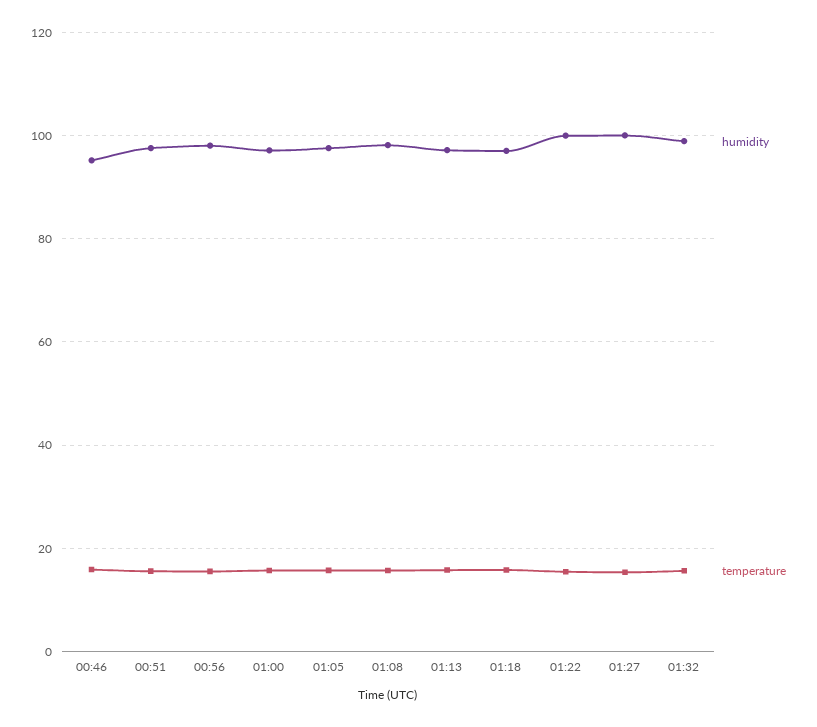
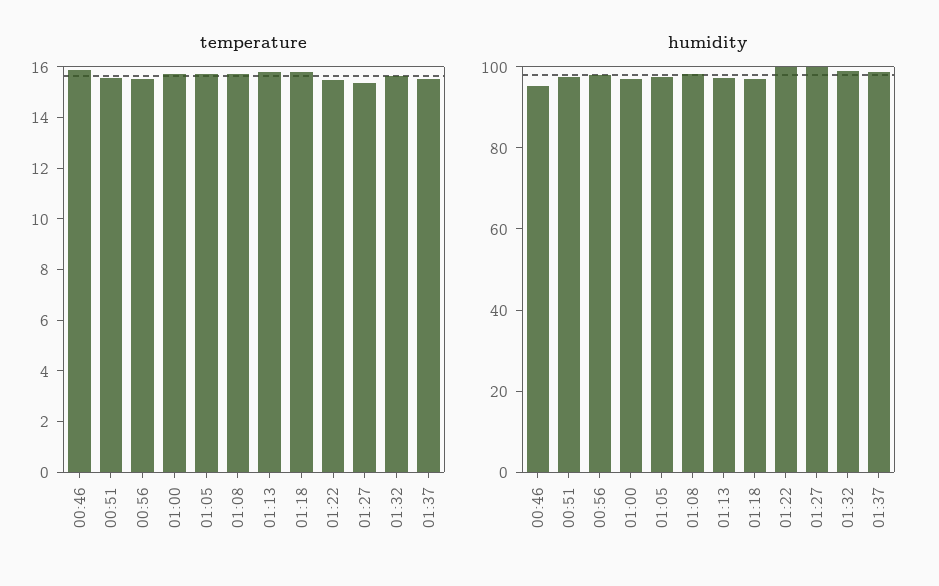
temperature, 01:37: none -> 15.5
humidity, 01:37: none -> 100

